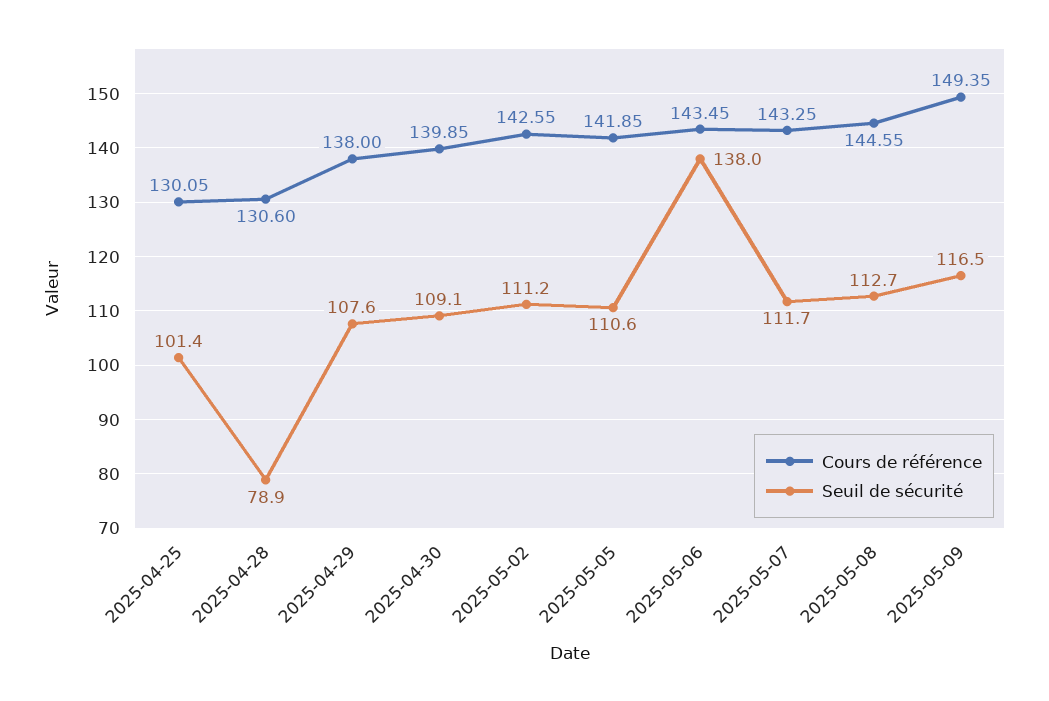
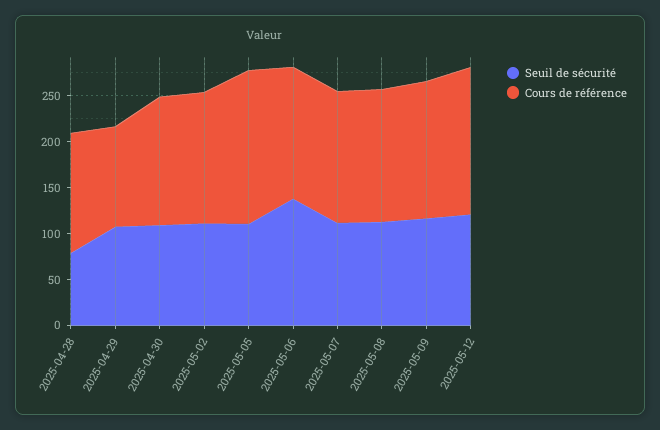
Cours de référence, 2025-04-25: 130.05 -> none
Seuil de sécurité, 2025-04-25: 101.4 -> none
Cours de référence, 2025-04-29: 138 -> 110
Cours de référence, 2025-05-05: 141.85 -> 170
Seuil de sécurité, 2025-05-12: none -> 120
Cours de référence, 2025-05-12: none -> 160

